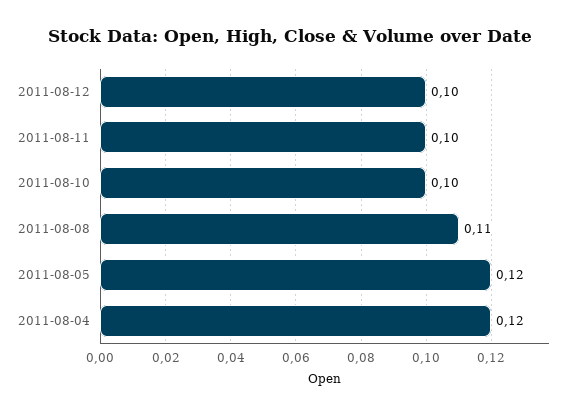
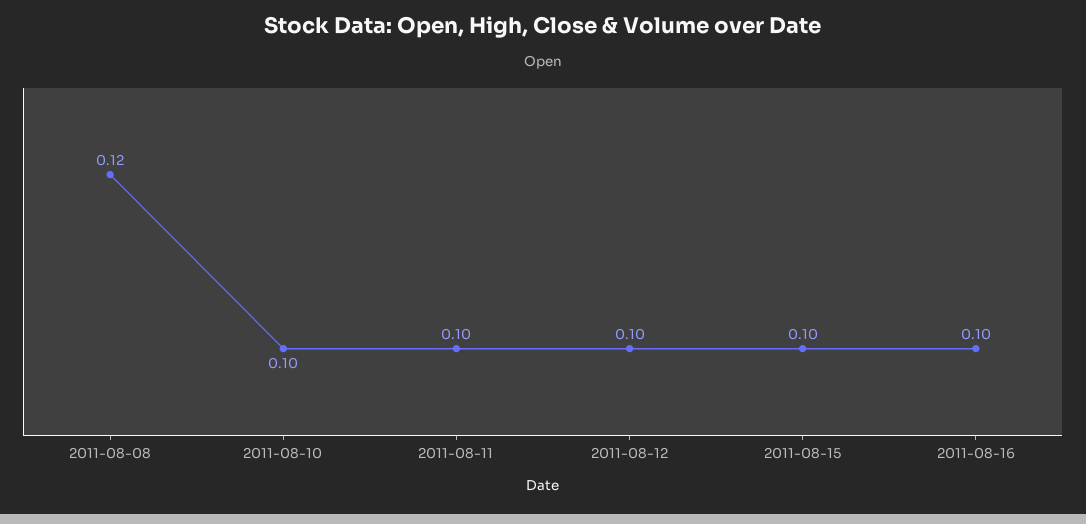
2011-08-08: 0.11 -> 0.12
2011-08-05: 0.12 -> none
2011-08-04: 0.12 -> none
2011-08-15: none -> 0.1
2011-08-16: none -> 0.1

